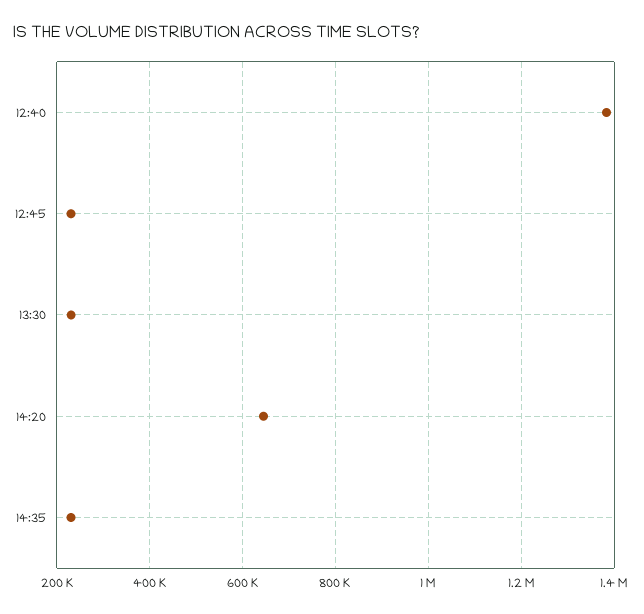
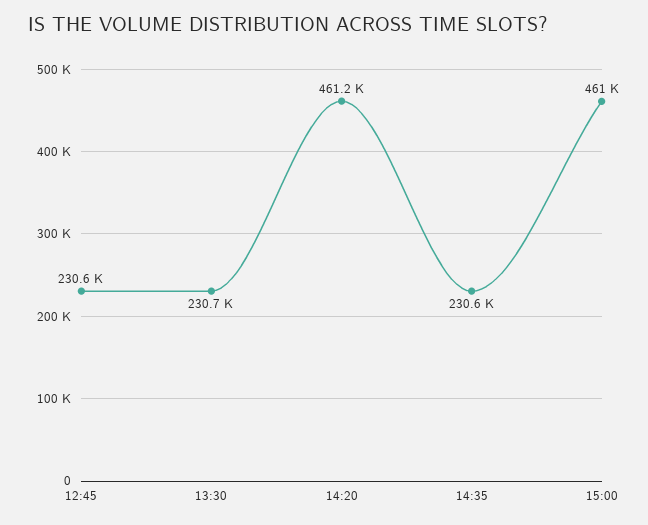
12:40: 1380000 -> none
14:20: 640000 -> 461200
15:00: none -> 461000

